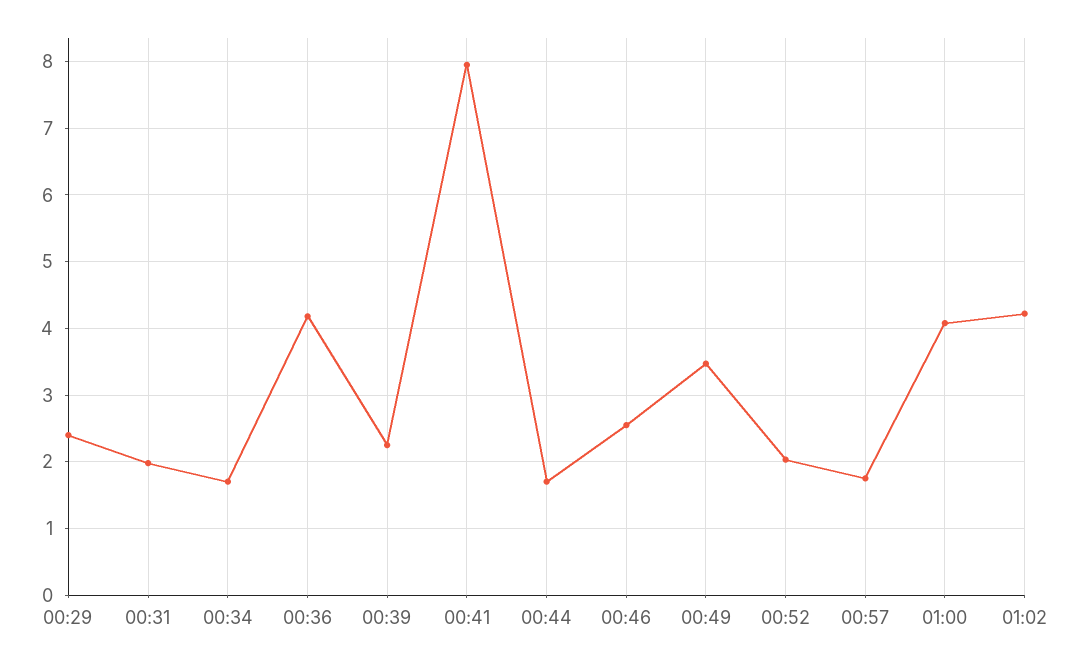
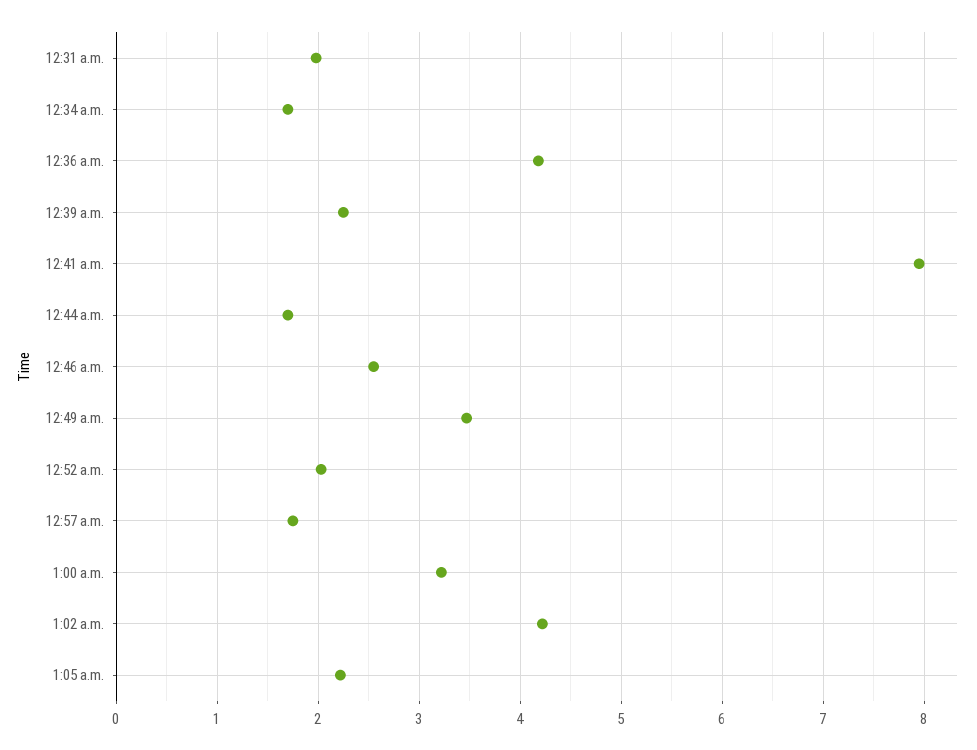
00:29: 2.4 -> none
01:00: 4.1 -> 3.2
1:05 a.m.: none -> 2.2

